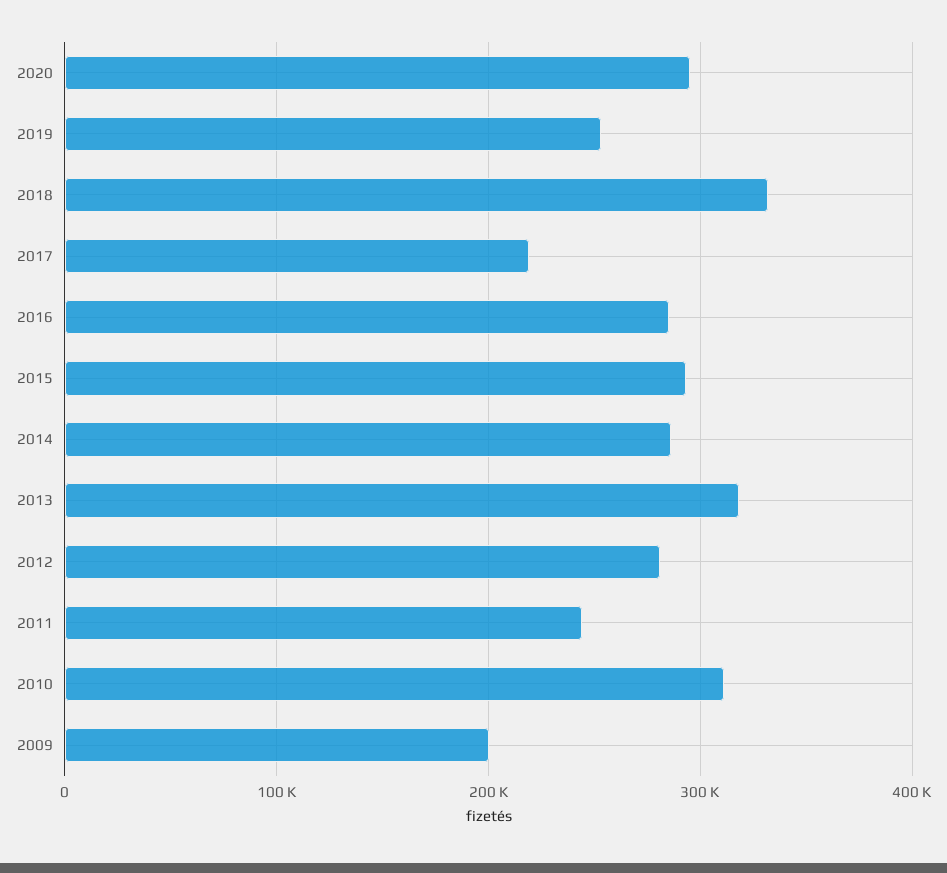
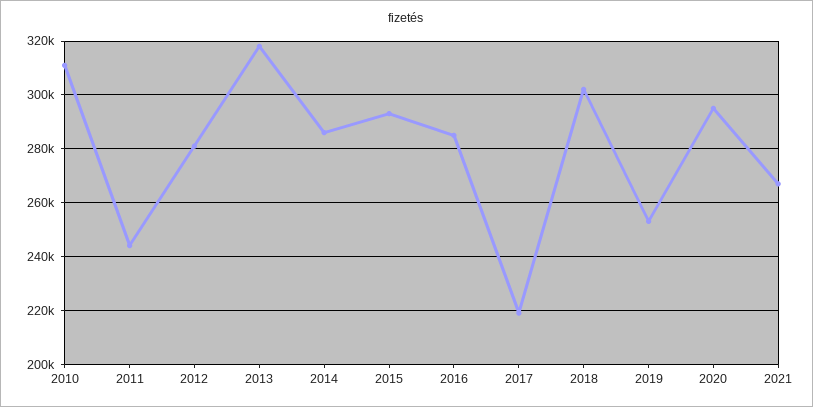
2018: 330000 -> 302500
2009: 200000 -> none
2021: none -> 267500

